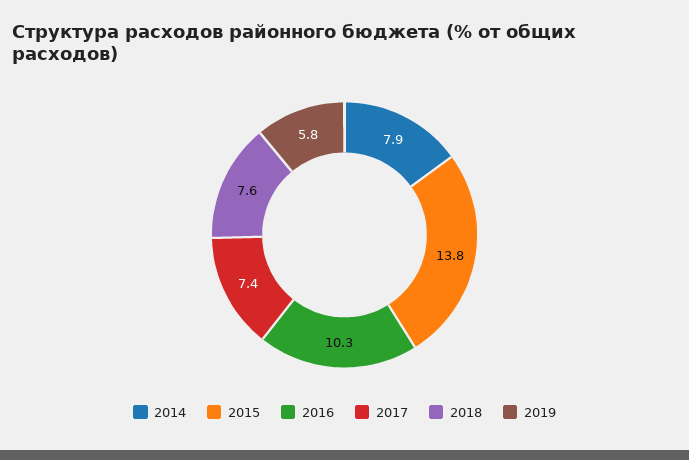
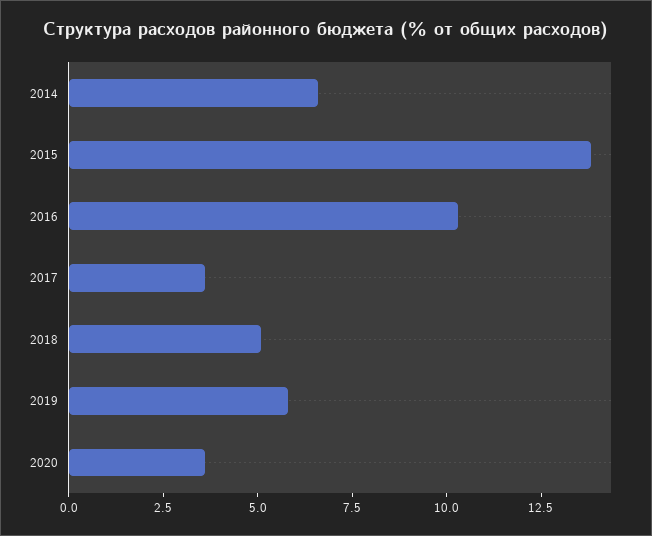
2014: 7.9 -> 6.5
2017: 7.4 -> 3.5
2018: 7.6 -> 5
2020: none -> 3.5

